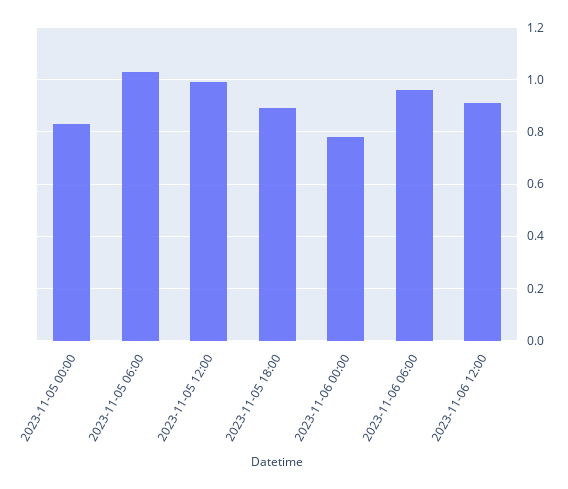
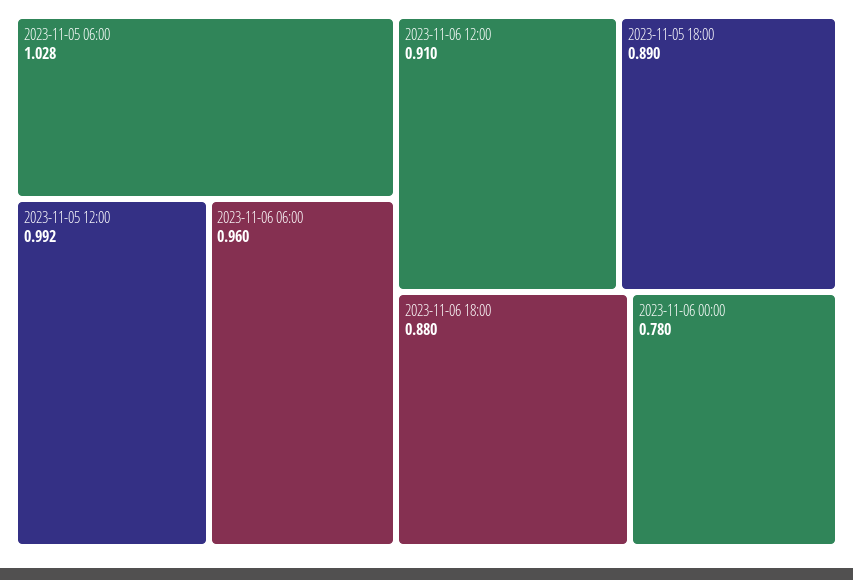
2023-11-05 00:00: 0.825 -> none
2023-11-06 18:00: none -> 0.88

